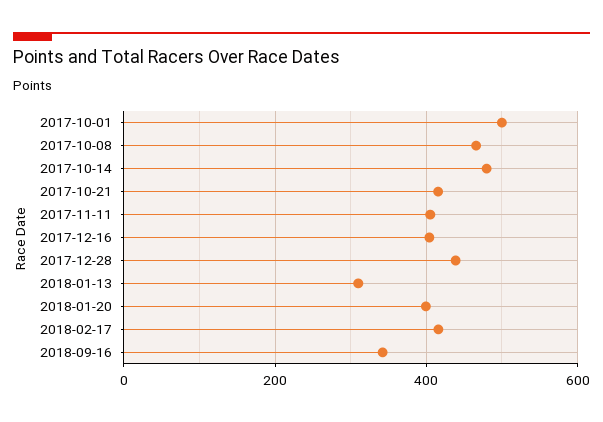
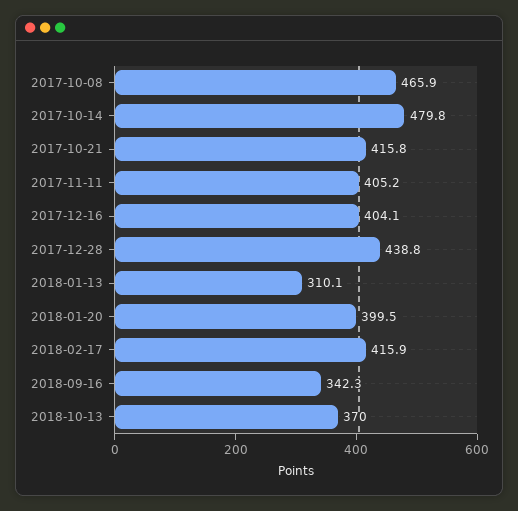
2017-10-01: 500 -> none
2018-10-13: none -> 370

